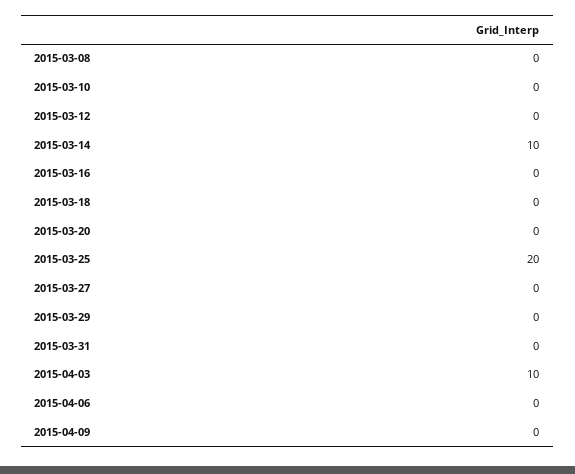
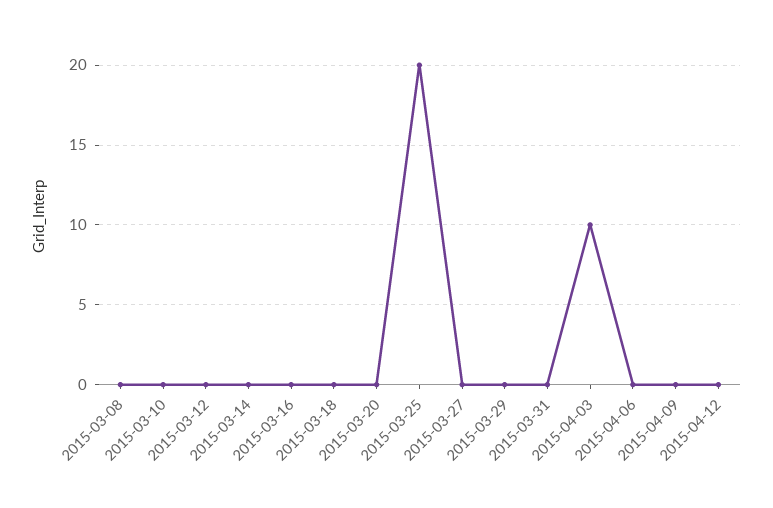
2015-03-14: 10 -> 0
2015-04-12: none -> 0

